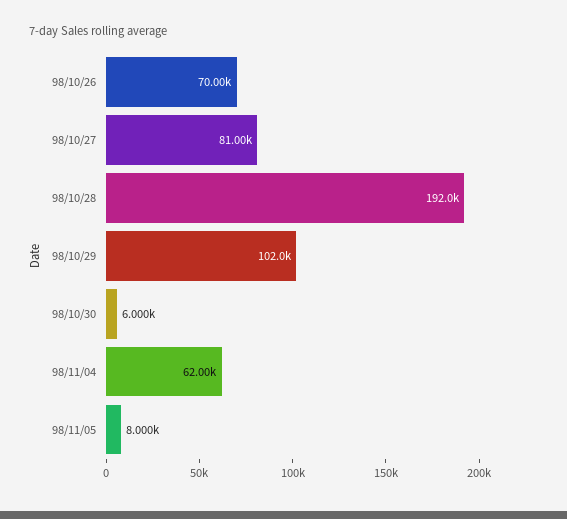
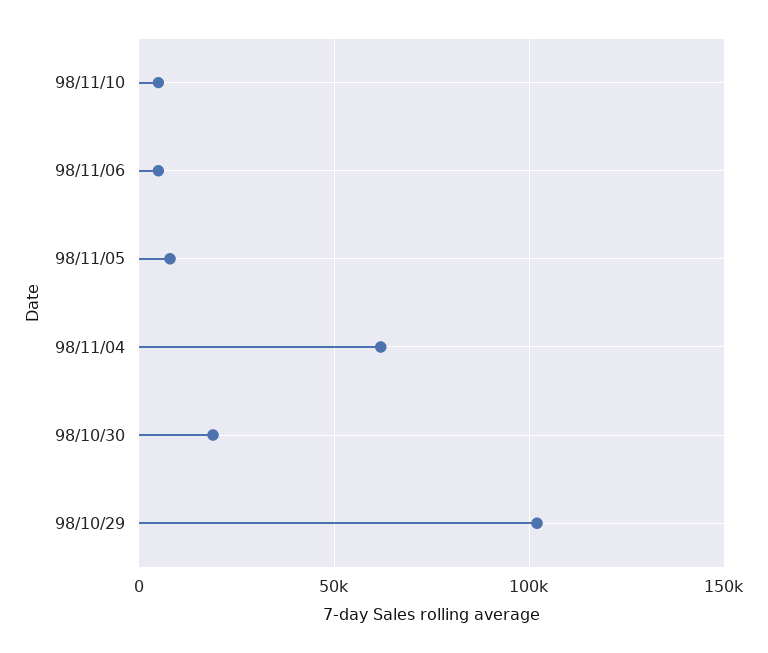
98/10/26: 70000 -> none
98/10/27: 81000 -> none
98/10/28: 192000 -> none
98/10/30: 6000 -> 20000
98/11/10: none -> 5000
98/11/06: none -> 5000

